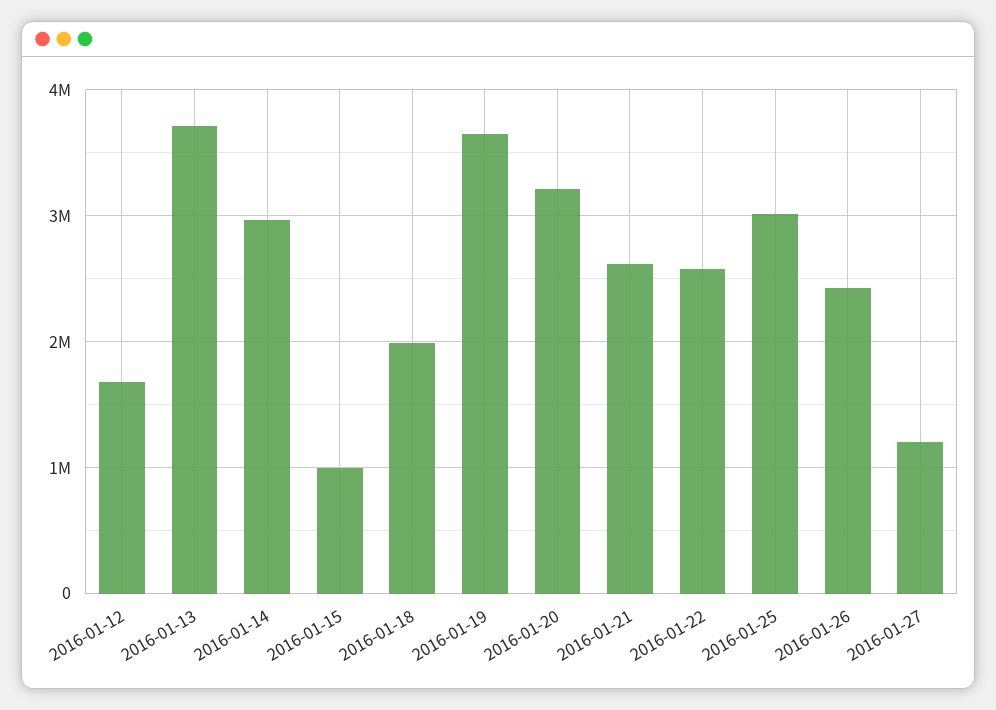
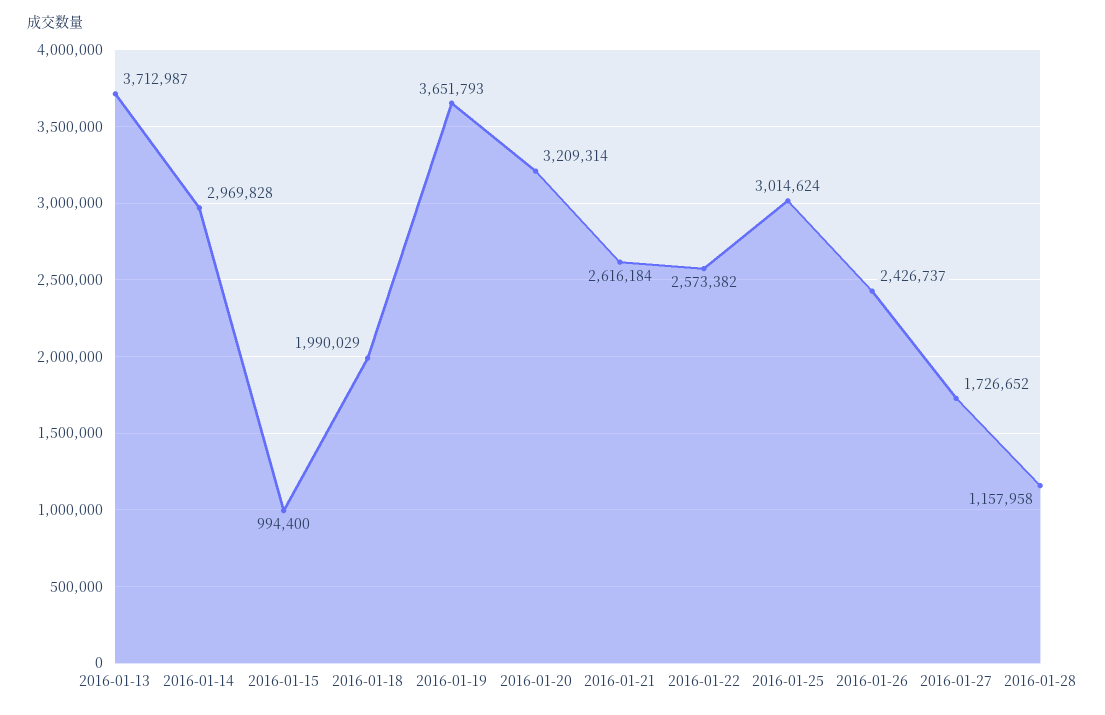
2016-01-12: 1700000 -> none
2016-01-27: 1200000 -> 1726652
2016-01-28: none -> 1157958

